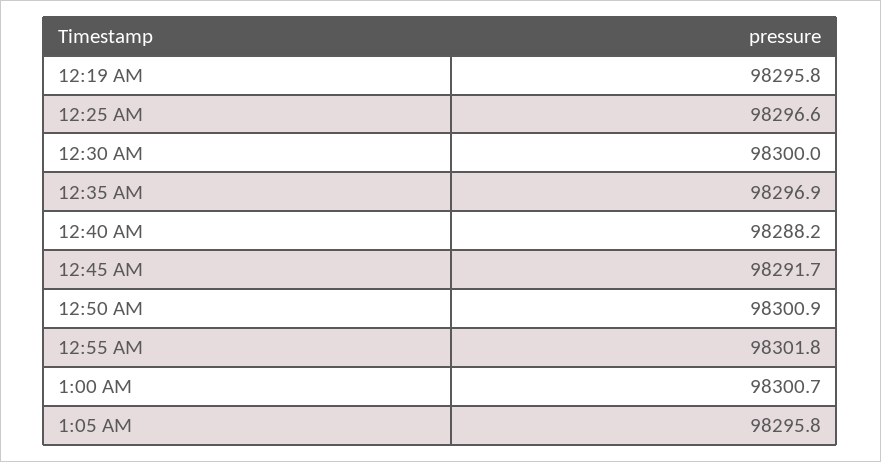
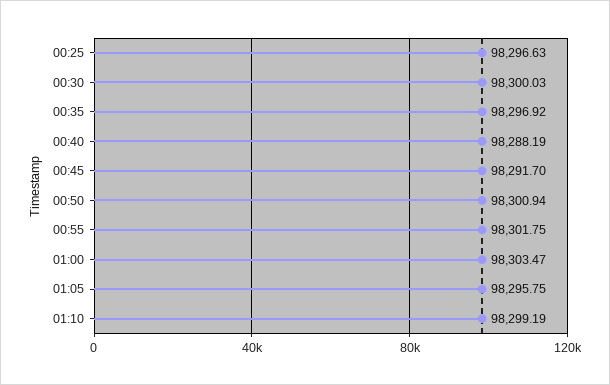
12:19 AM: 98295.8 -> none
1:00 AM: 98300.7 -> 98303.47
01:10: none -> 98299.19

